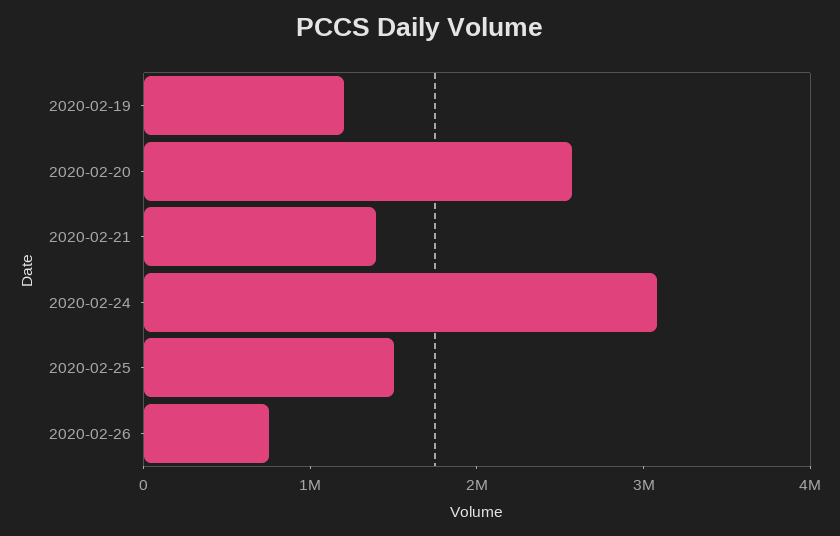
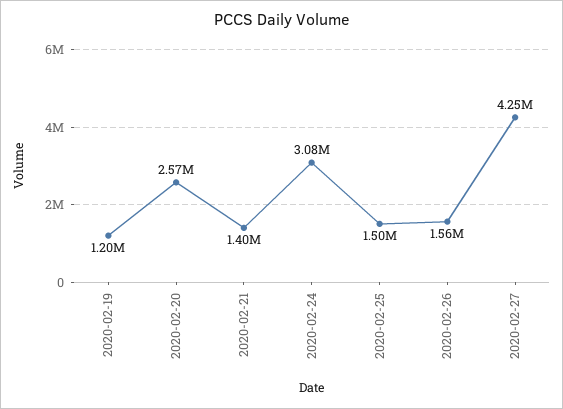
2020-02-26: 800000 -> 1560000
2020-02-27: none -> 4250000

